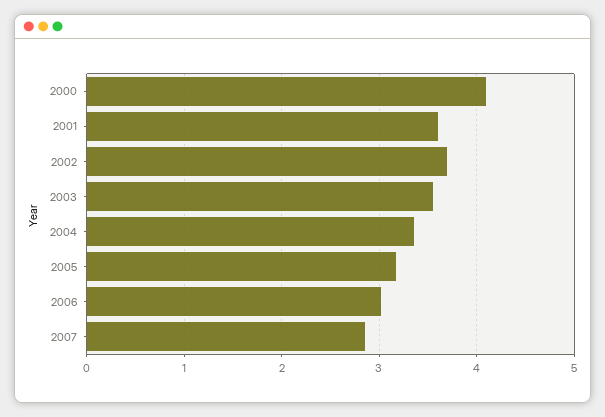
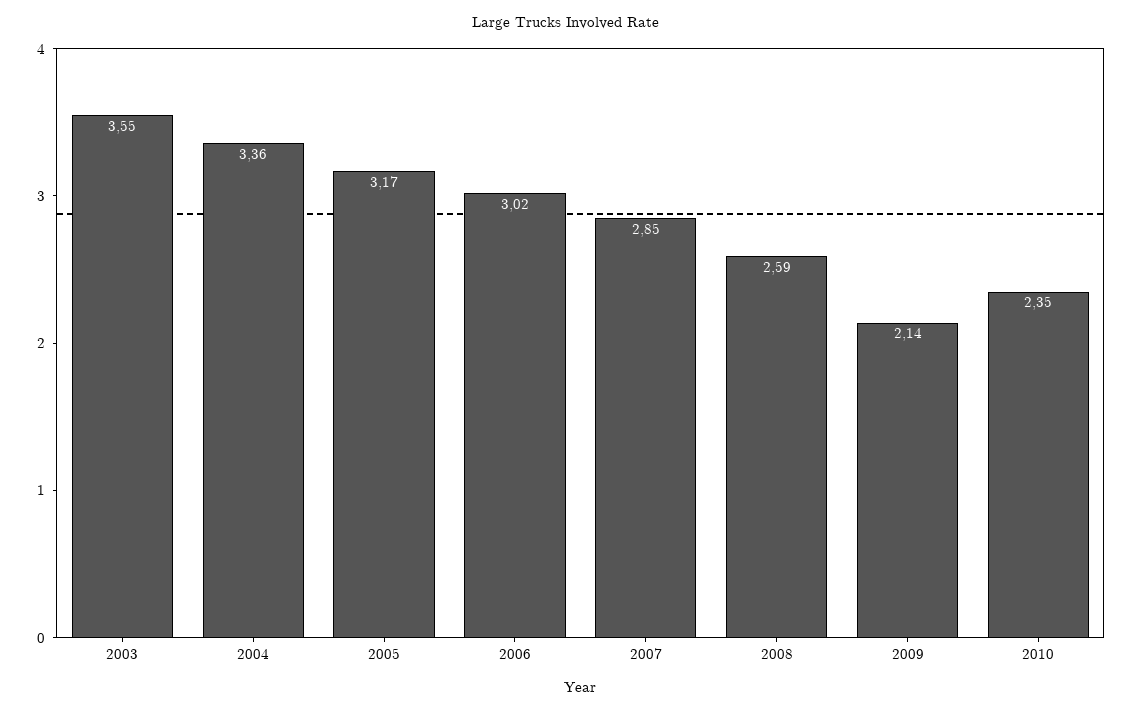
2000: 4.1 -> none
2001: 3.6 -> none
2002: 3.7 -> none
2008: none -> 2.59
2009: none -> 2.14
2010: none -> 2.35

